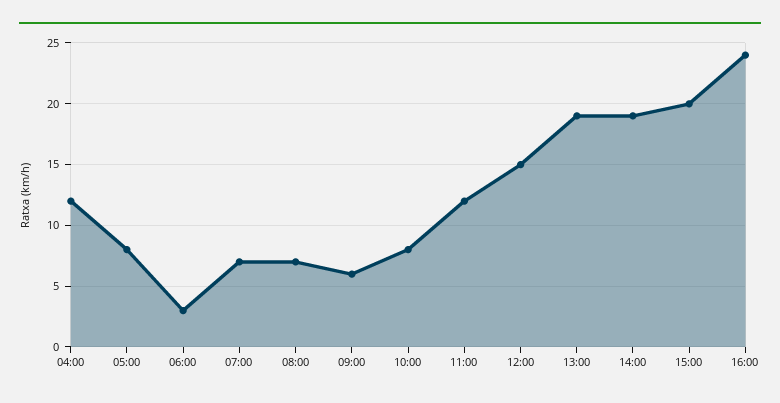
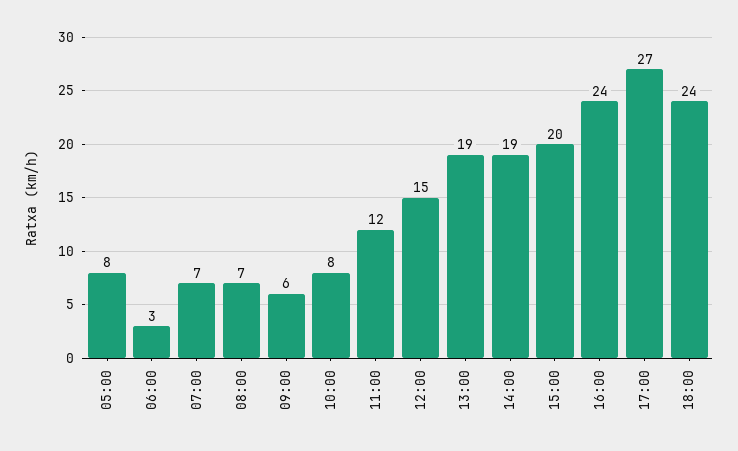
04:00: 12 -> none
17:00: none -> 27
18:00: none -> 24

